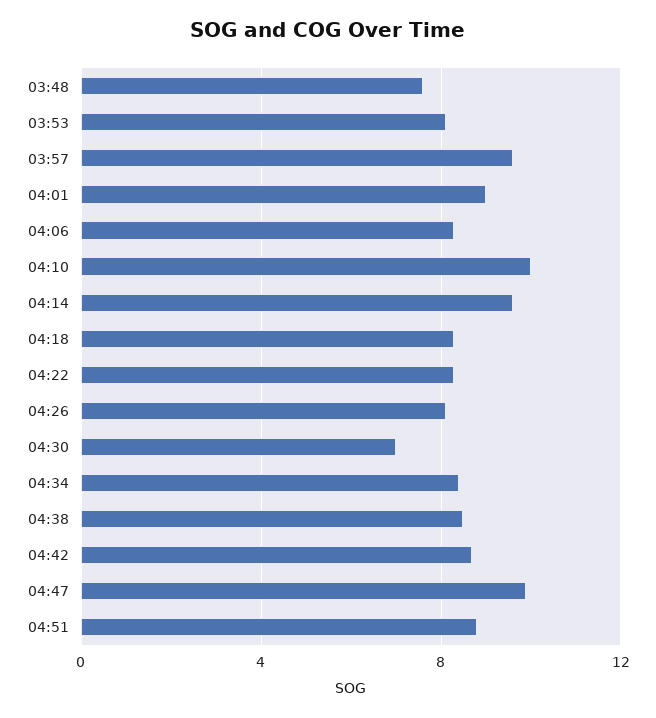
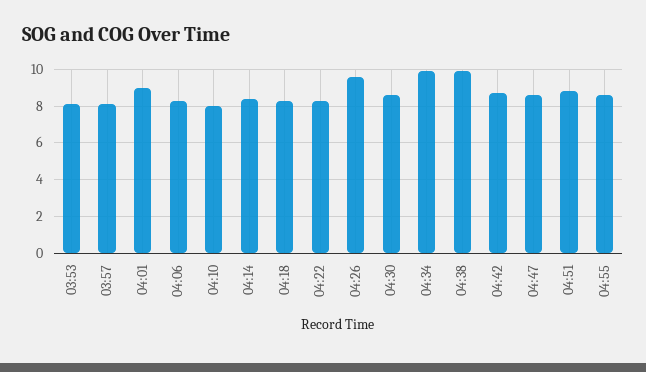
03:48: 7.5 -> none
03:57: 9.5 -> 8
04:10: 10 -> 8
04:14: 9.5 -> 8.5
04:26: 8 -> 9.5
04:30: 7 -> 8.5
04:34: 8.5 -> 10
04:38: 8.5 -> 10
04:47: 10 -> 8.5
04:55: none -> 8.5

